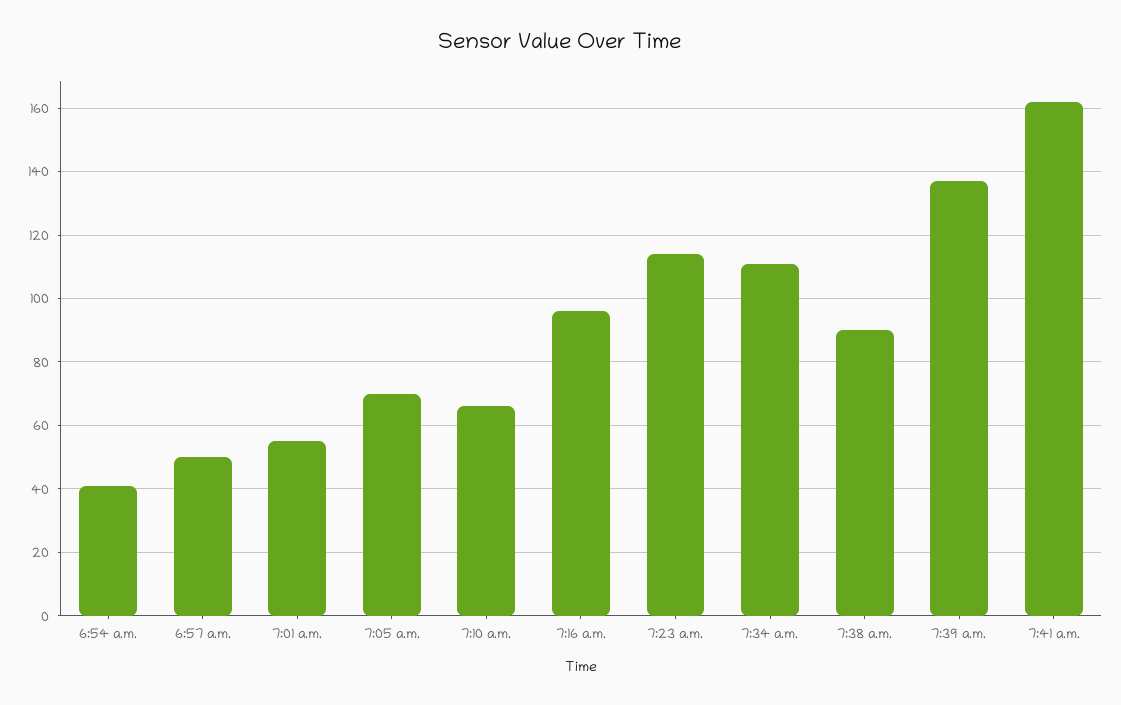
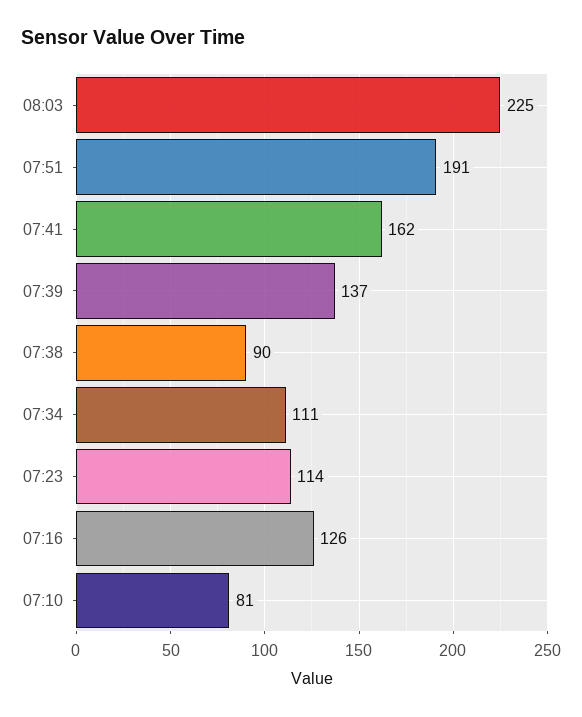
6:54 a.m.: 40 -> none
6:57 a.m.: 50 -> none
7:01 a.m.: 55 -> none
7:05 a.m.: 70 -> none
7:10 a.m.: 65 -> 81
7:16 a.m.: 95 -> 126
08:03: none -> 225
07:51: none -> 191

